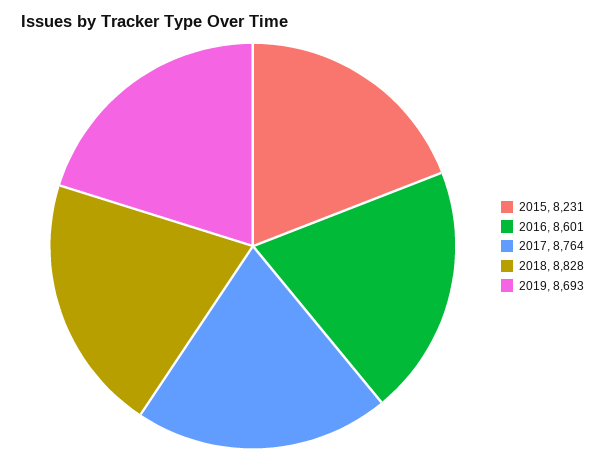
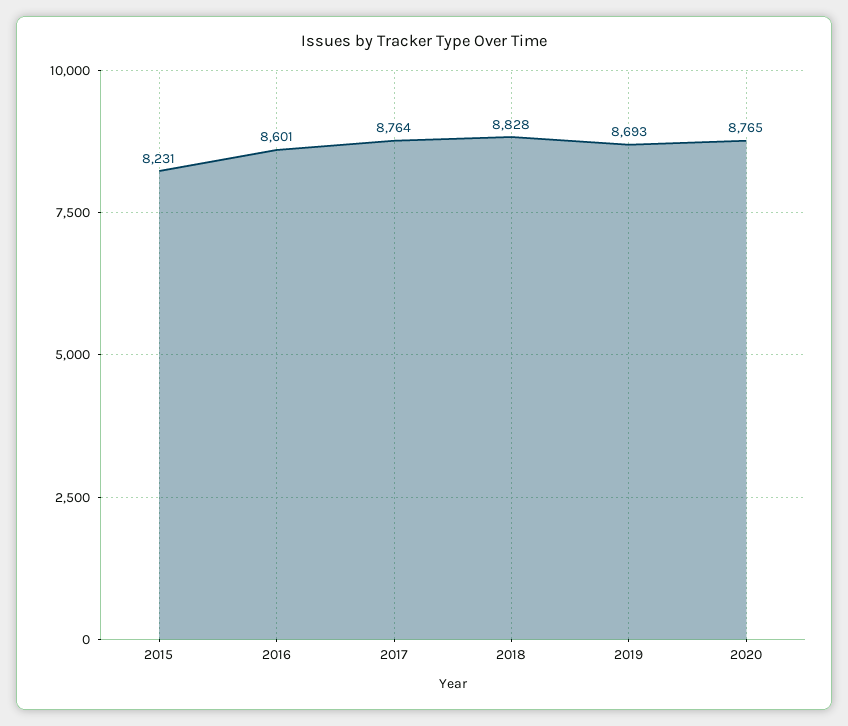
2020: none -> 8765

